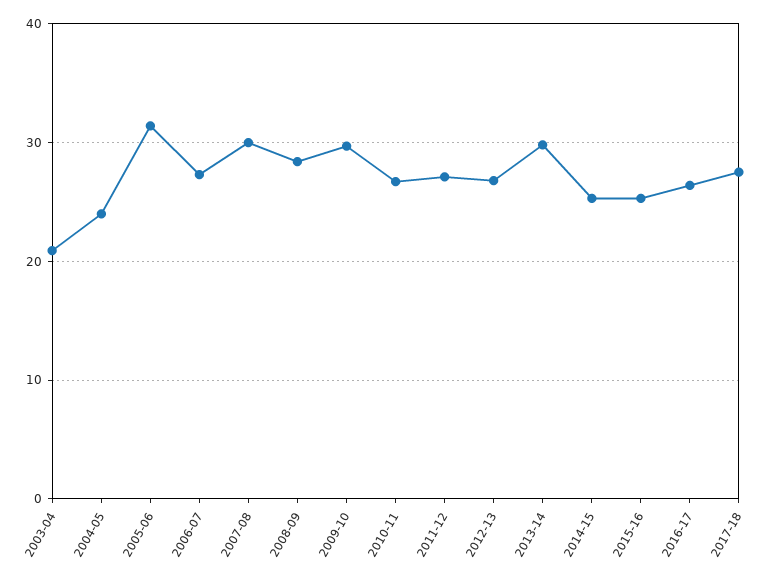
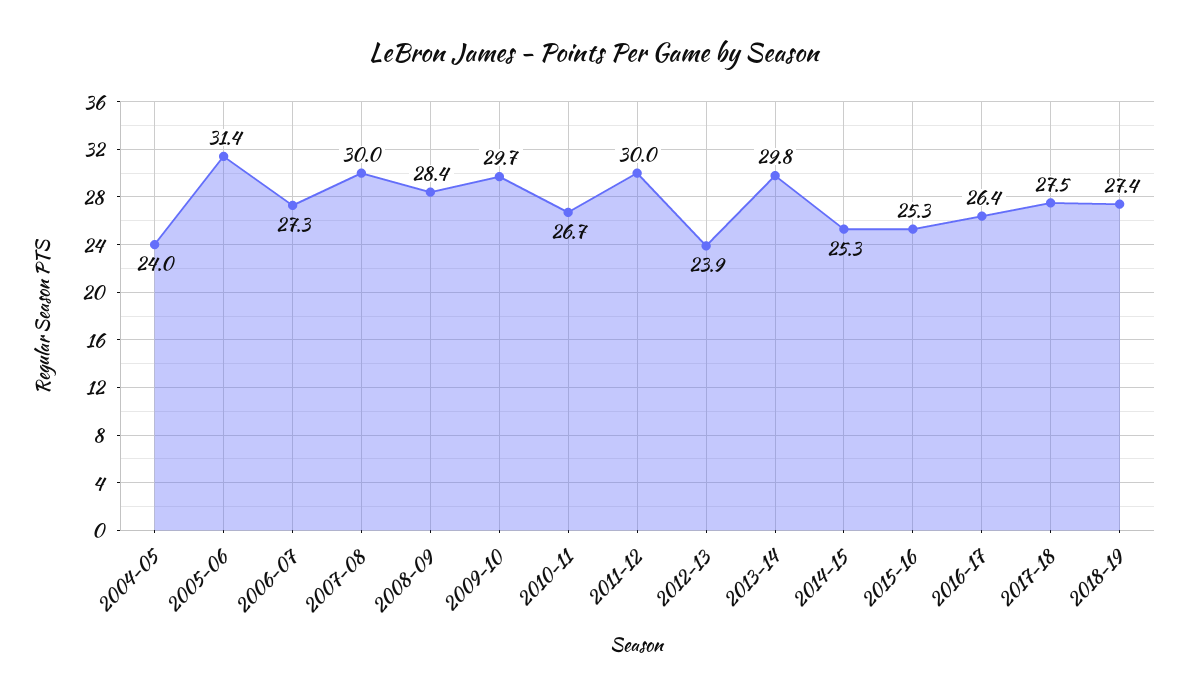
2003-04: 21 -> none
2011-12: 27 -> 30
2012-13: 27 -> 23.9
2018-19: none -> 27.4

